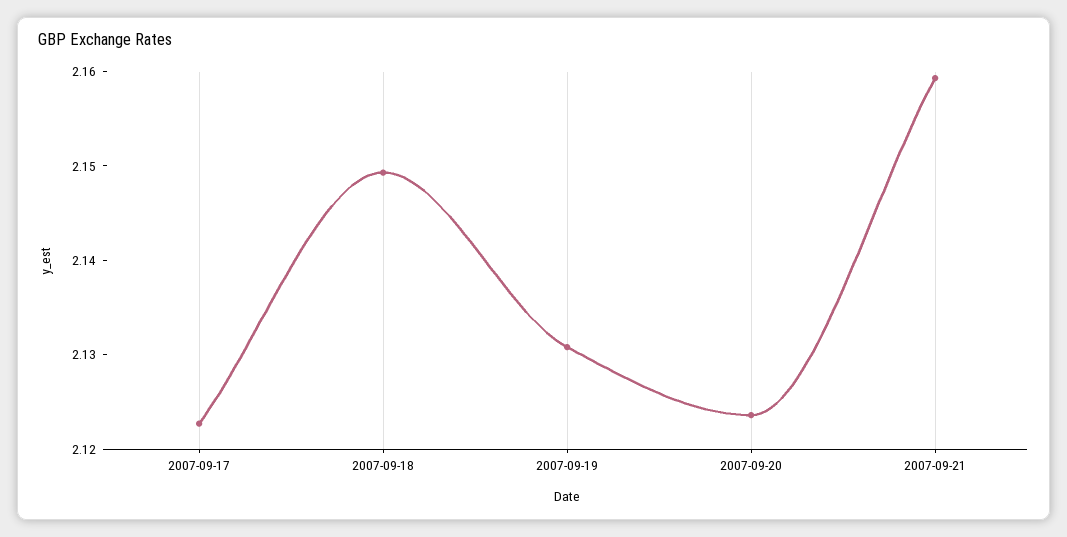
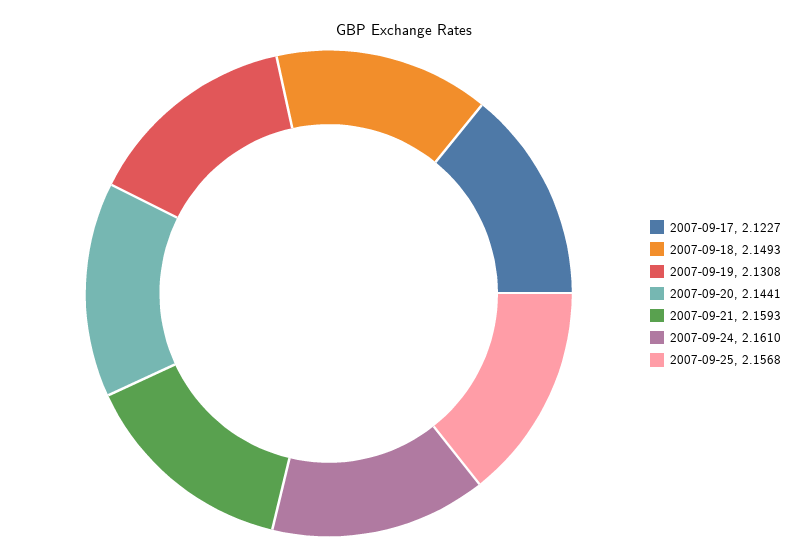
2007-09-20: 2.124 -> 2.1441
2007-09-24: none -> 2.161
2007-09-25: none -> 2.1568

